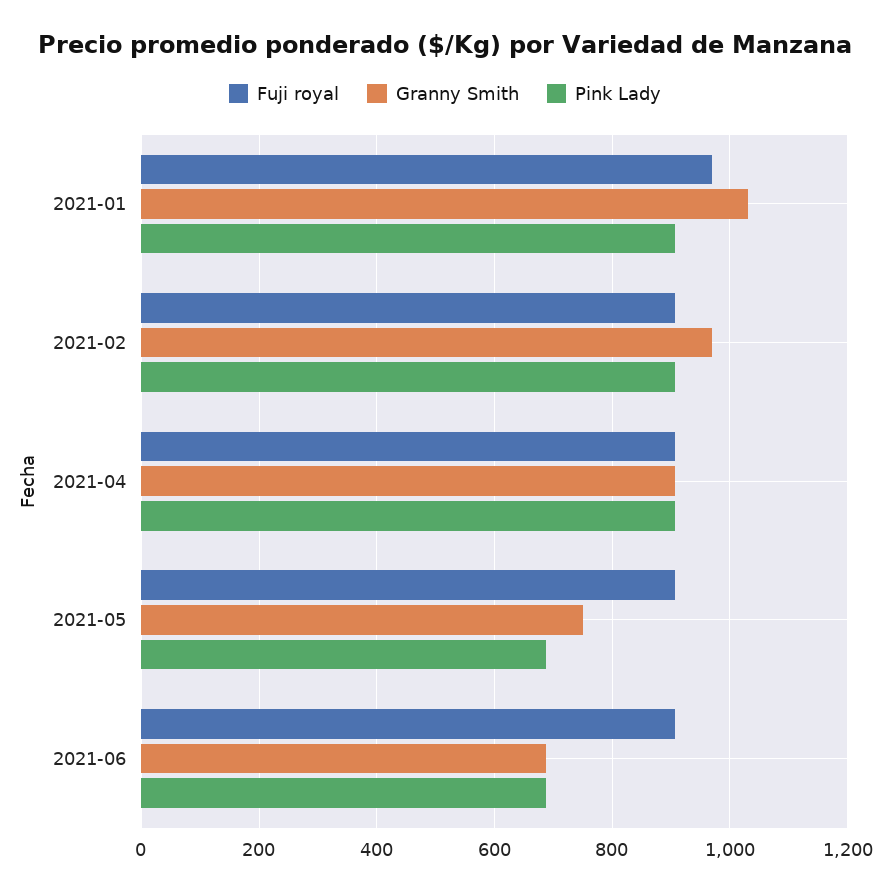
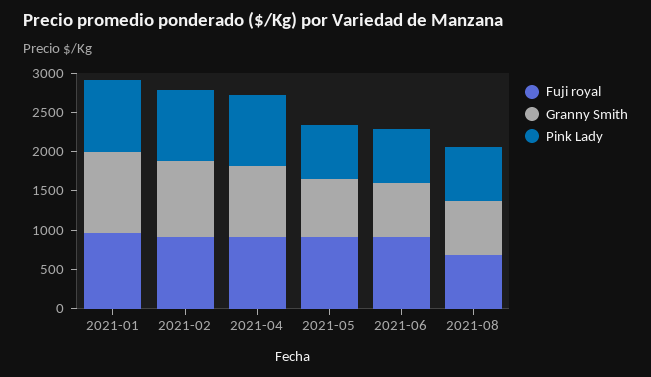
Fuji royal, 2021-08: none -> 750
Granny Smith, 2021-08: none -> 750
Pink Lady, 2021-08: none -> 750

